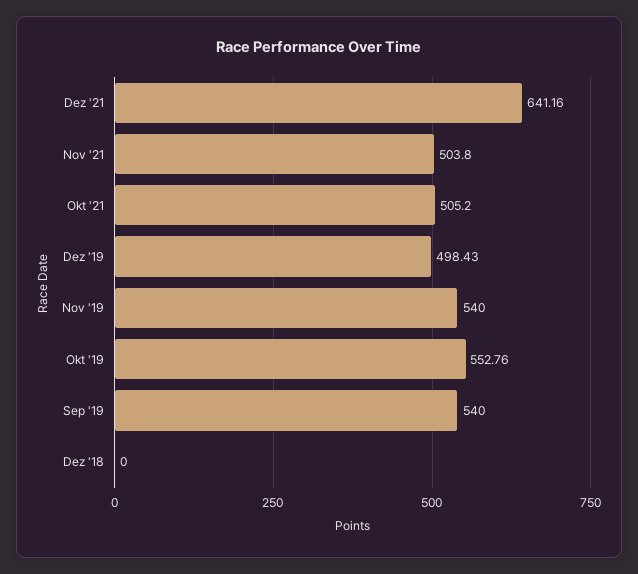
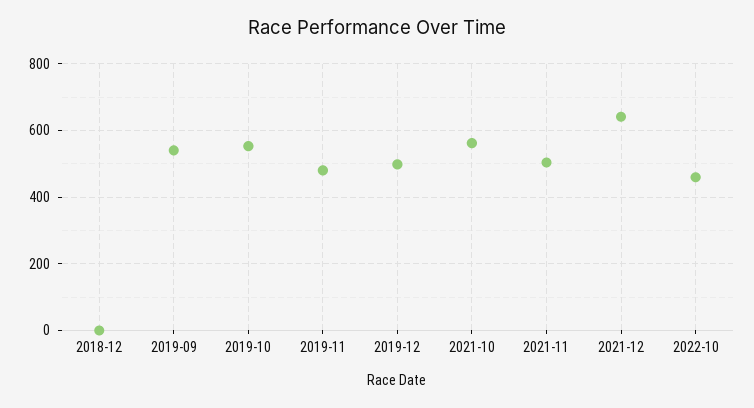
Okt '21: 505.2 -> 560
Nov '19: 540 -> 480
2022-10: none -> 460

